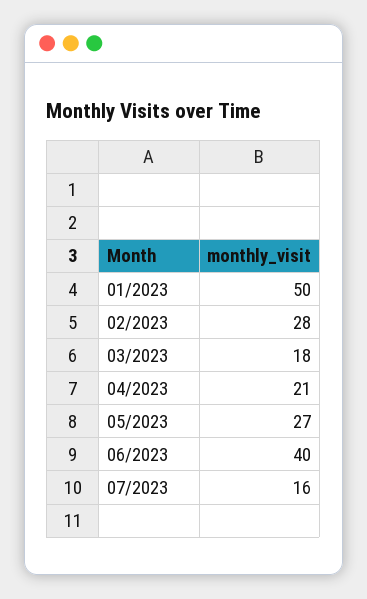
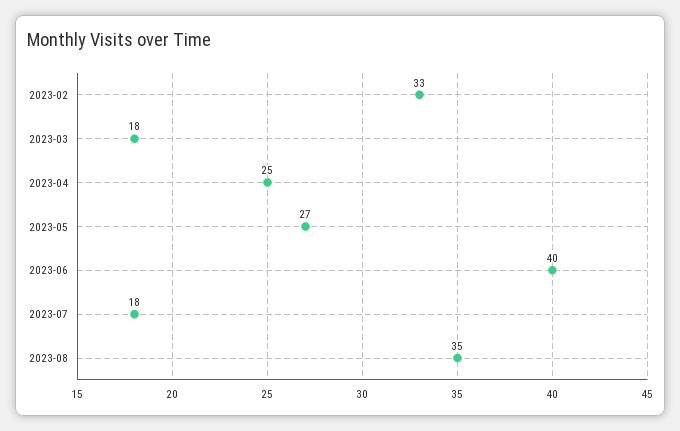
01/2023: 50 -> none
02/2023: 28 -> 33
04/2023: 21 -> 25
07/2023: 16 -> 18
2023-08: none -> 35

